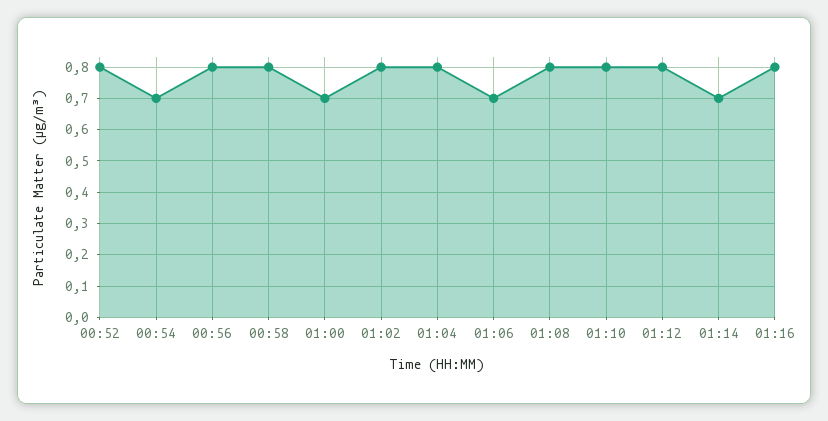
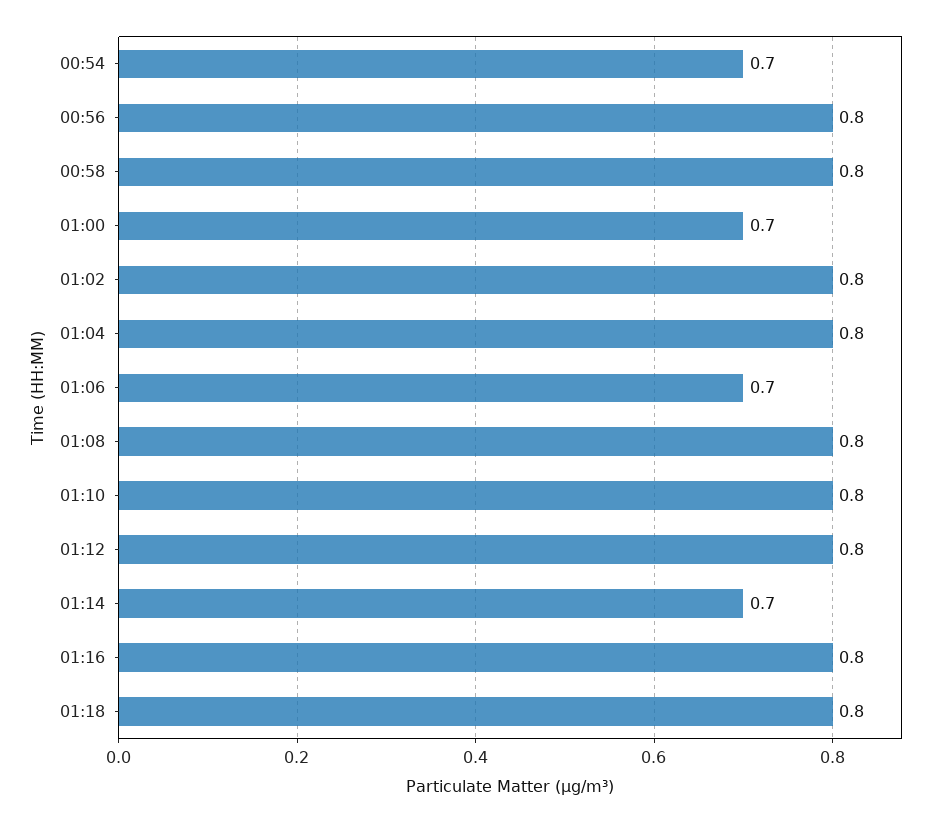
00:52: 0.8 -> none
01:18: none -> 0.8

